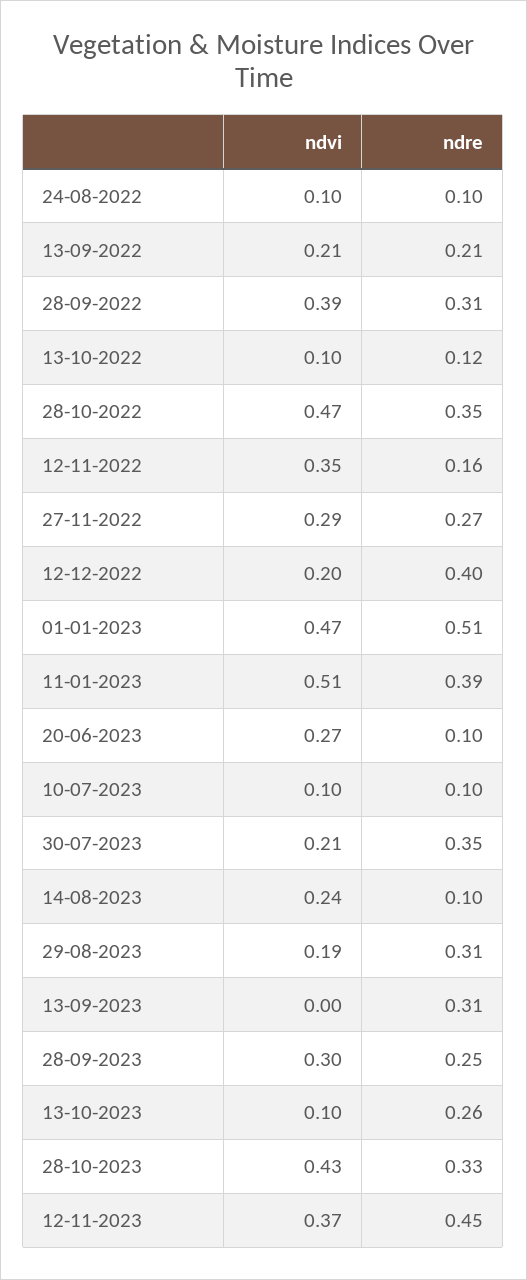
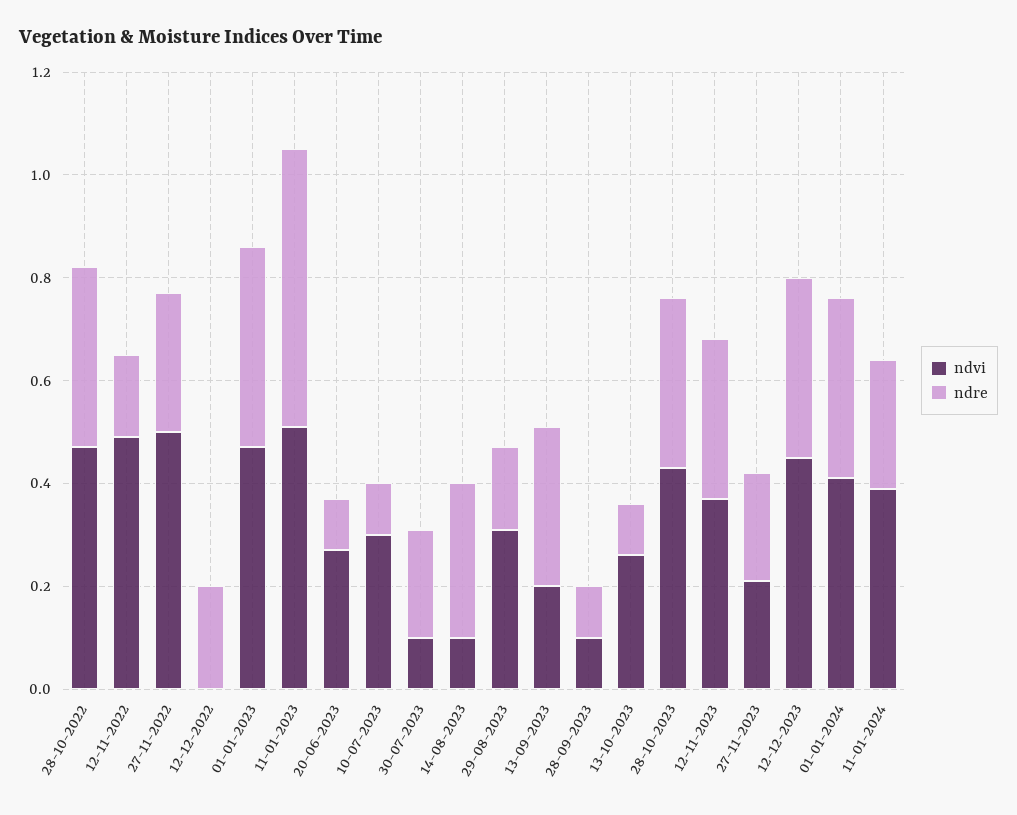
ndvi, 24-08-2022: 0.1 -> none
ndre, 24-08-2022: 0.1 -> none
ndvi, 13-09-2022: 0.21 -> none
ndre, 13-09-2022: 0.21 -> none
ndvi, 28-09-2022: 0.39 -> none
ndre, 28-09-2022: 0.31 -> none
ndvi, 13-10-2022: 0.1 -> none
ndre, 13-10-2022: 0.12 -> none
ndvi, 12-11-2022: 0.35 -> 0.5
ndvi, 27-11-2022: 0.29 -> 0.5
ndvi, 12-12-2022: 0.2 -> 0
ndre, 12-12-2022: 0.4 -> 0.2
ndre, 01-01-2023: 0.51 -> 0.4
ndre, 11-01-2023: 0.39 -> 0.55
ndvi, 10-07-2023: 0.1 -> 0.3
ndvi, 30-07-2023: 0.21 -> 0.1
ndre, 30-07-2023: 0.35 -> 0.2
ndvi, 14-08-2023: 0.24 -> 0.1
ndre, 14-08-2023: 0.1 -> 0.3
ndvi, 29-08-2023: 0.19 -> 0.3
ndre, 29-08-2023: 0.31 -> 0.15
ndvi, 13-09-2023: 0 -> 0.2
ndvi, 28-09-2023: 0.3 -> 0.1
ndre, 28-09-2023: 0.25 -> 0.1
ndvi, 13-10-2023: 0.1 -> 0.25
ndre, 13-10-2023: 0.26 -> 0.1
ndre, 12-11-2023: 0.45 -> 0.3
ndvi, 27-11-2023: none -> 0.2
ndre, 27-11-2023: none -> 0.2
ndvi, 12-12-2023: none -> 0.45
ndre, 12-12-2023: none -> 0.35
ndvi, 01-01-2024: none -> 0.4
ndre, 01-01-2024: none -> 0.35
ndvi, 11-01-2024: none -> 0.4
ndre, 11-01-2024: none -> 0.25

